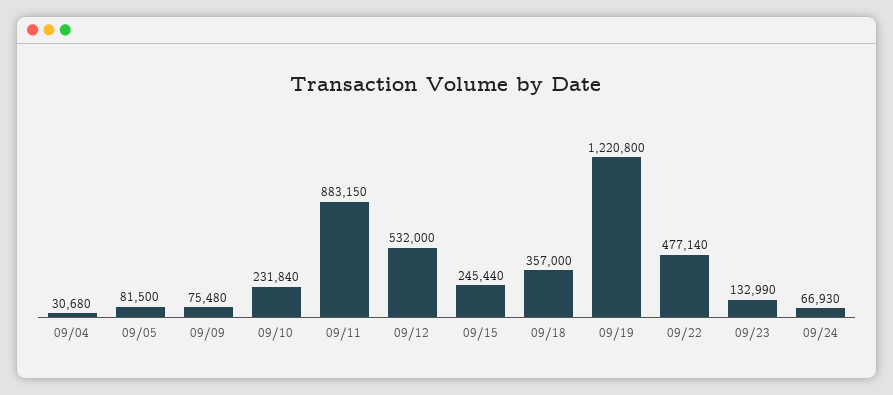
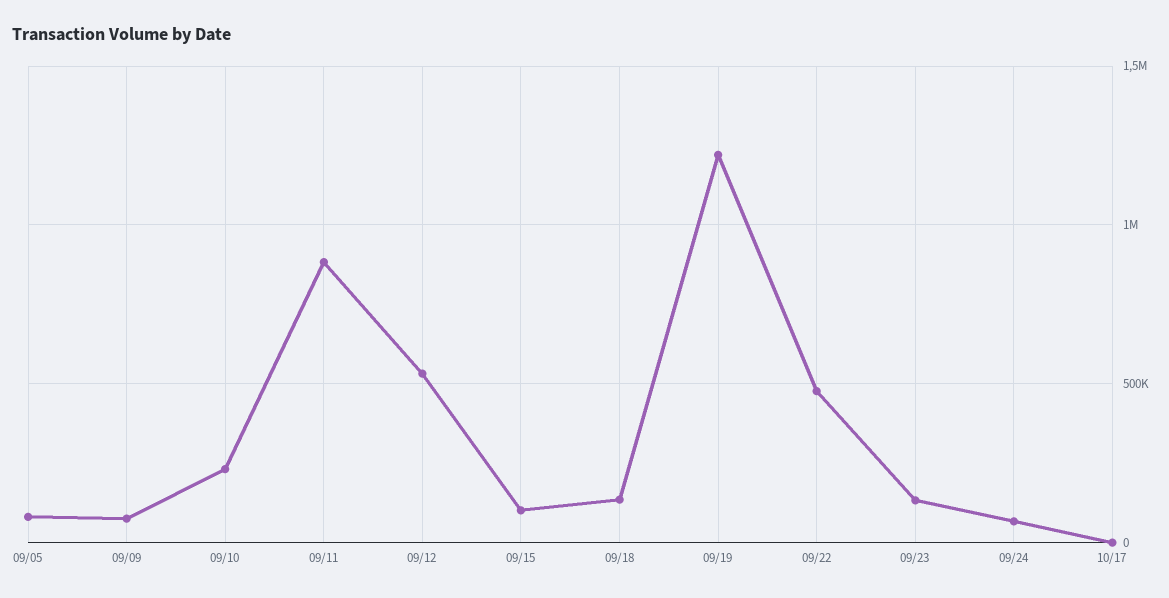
09/04: 30680 -> none
09/15: 245440 -> 100000
09/18: 357000 -> 150000
10/17: none -> 0

